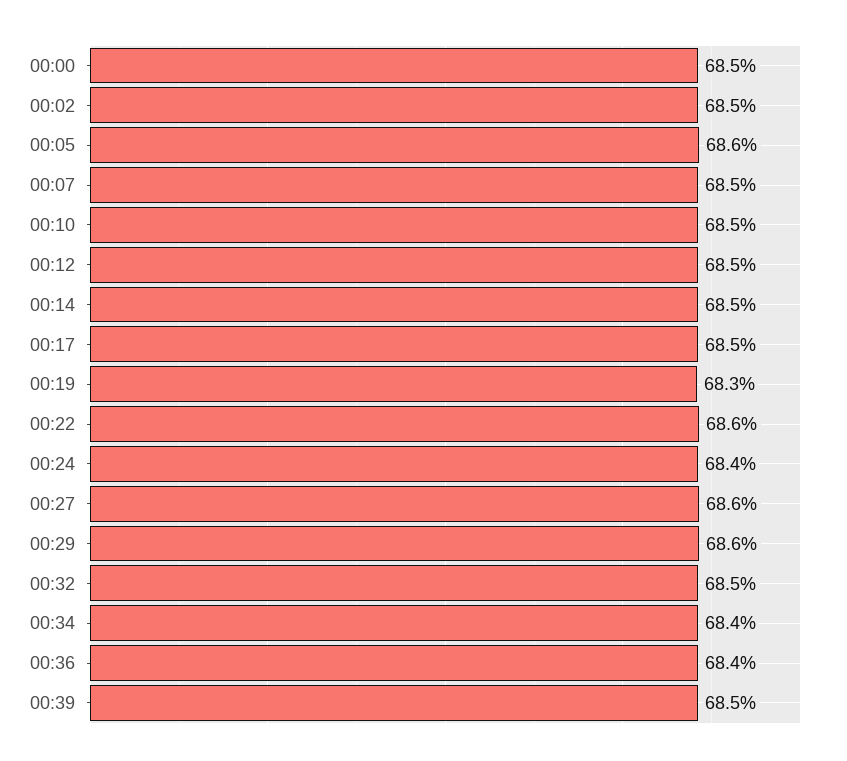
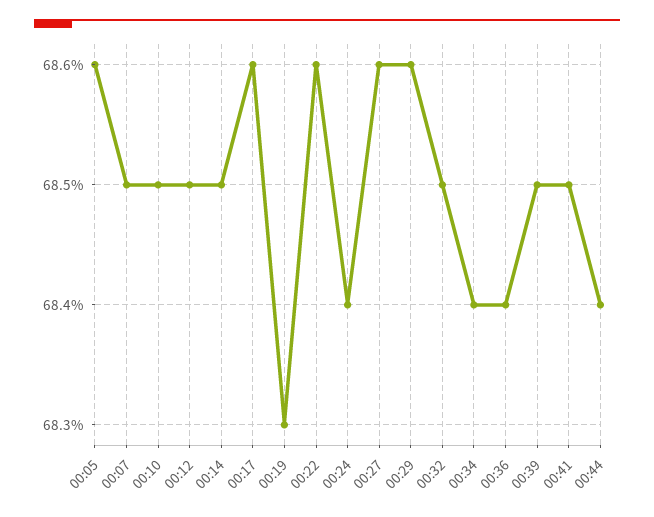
00:00: 68.5 -> none
00:02: 68.5 -> none
00:17: 68.5 -> 68.6
00:41: none -> 68.5
00:44: none -> 68.4

